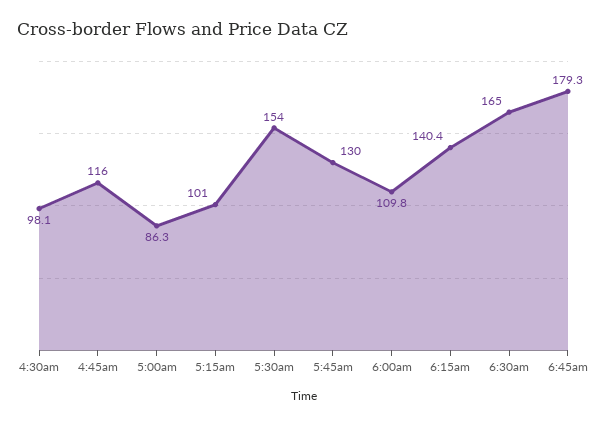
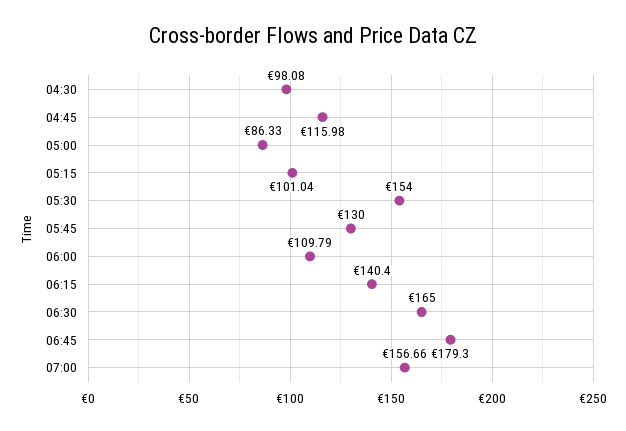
07:00: none -> 156.66

